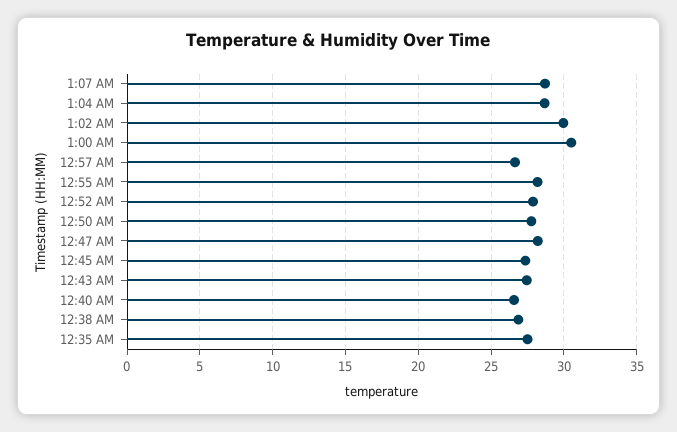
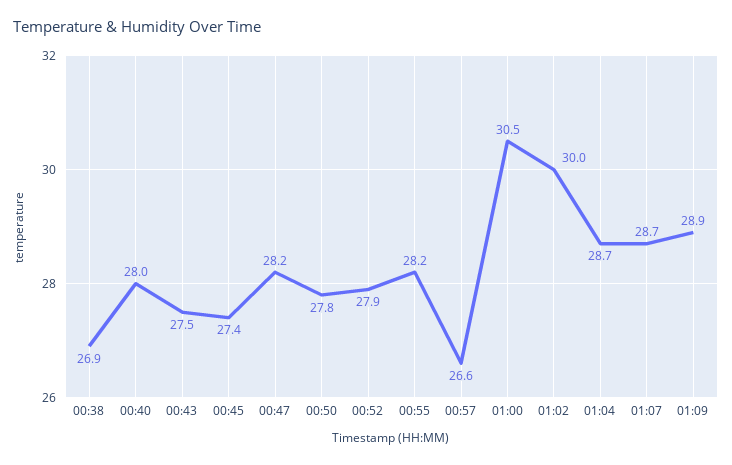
12:40 AM: 26.5 -> 28
12:35 AM: 27.5 -> none
01:09: none -> 28.9

